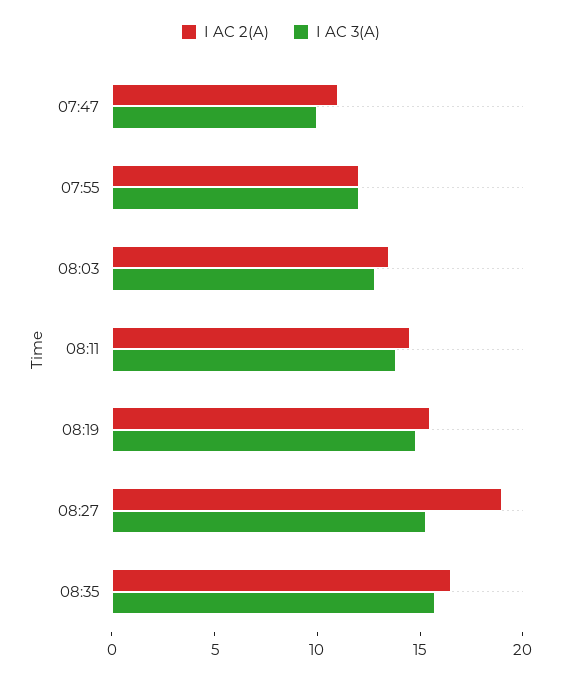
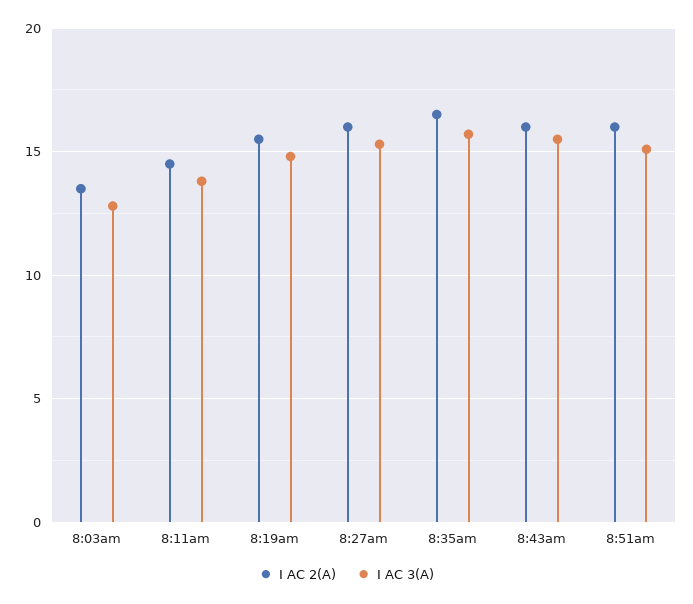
I AC 2(A), 07:47: 11 -> none
I AC 3(A), 07:47: 10 -> none
I AC 2(A), 07:55: 12 -> none
I AC 3(A), 07:55: 12 -> none
I AC 2(A), 08:27: 19 -> 16
I AC 2(A), 8:43am: none -> 16
I AC 3(A), 8:43am: none -> 15.5
I AC 2(A), 8:51am: none -> 16
I AC 3(A), 8:51am: none -> 15

